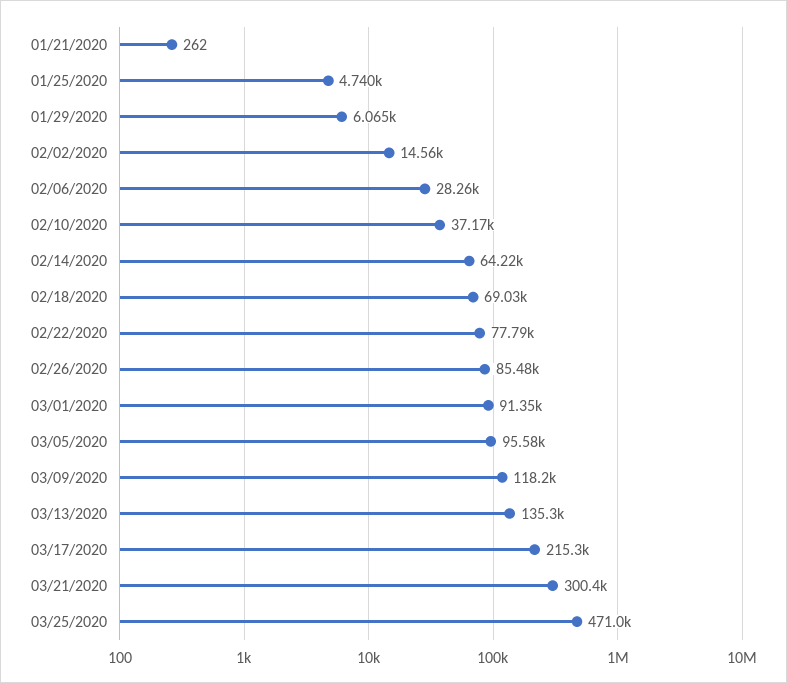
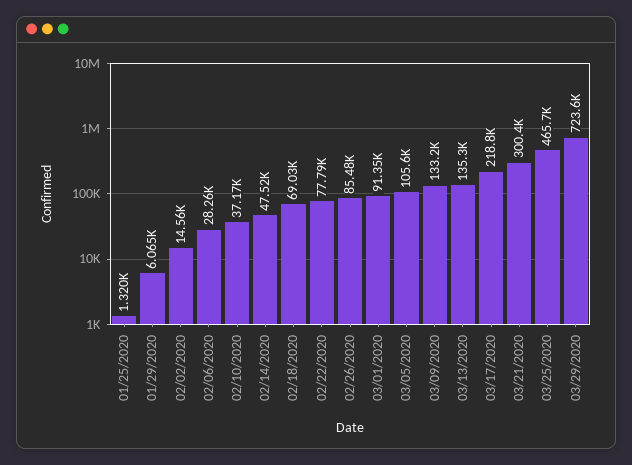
01/21/2020: 262 -> none
01/25/2020: 4740 -> 1320
02/14/2020: 64220 -> 47520
03/05/2020: 95580 -> 105600
03/09/2020: 118200 -> 133200
03/17/2020: 215300 -> 218800
03/25/2020: 471000 -> 465700
03/29/2020: none -> 723600

